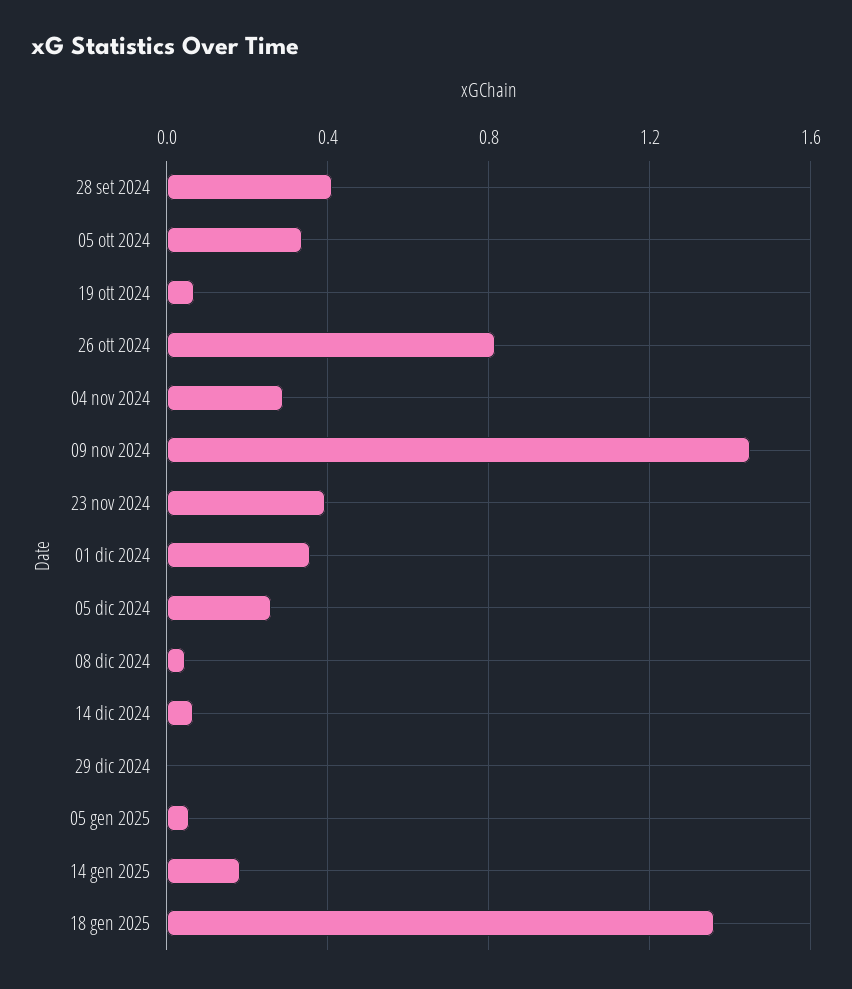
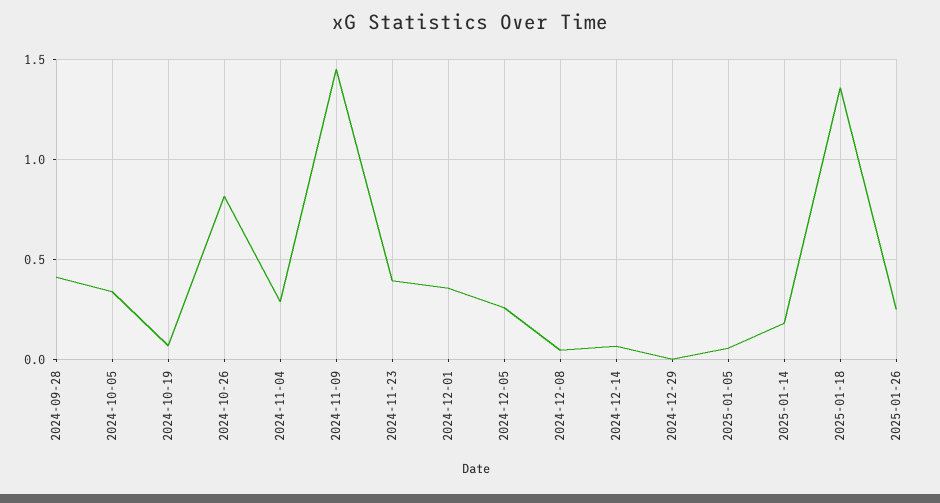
2025-01-26: none -> 0.25

